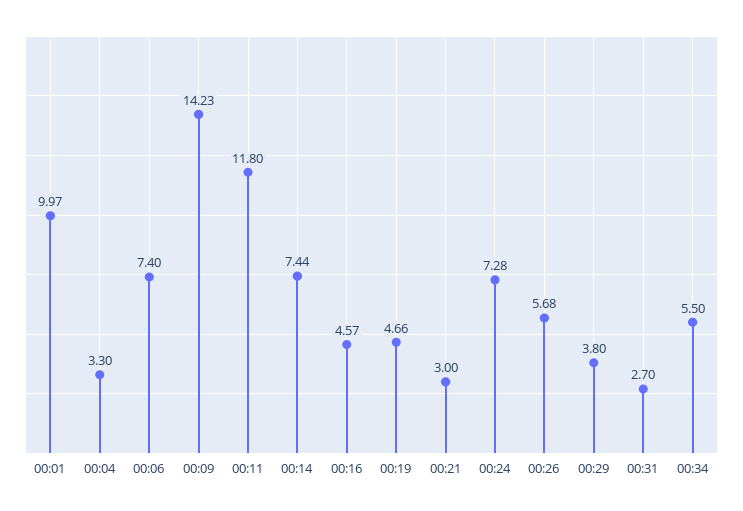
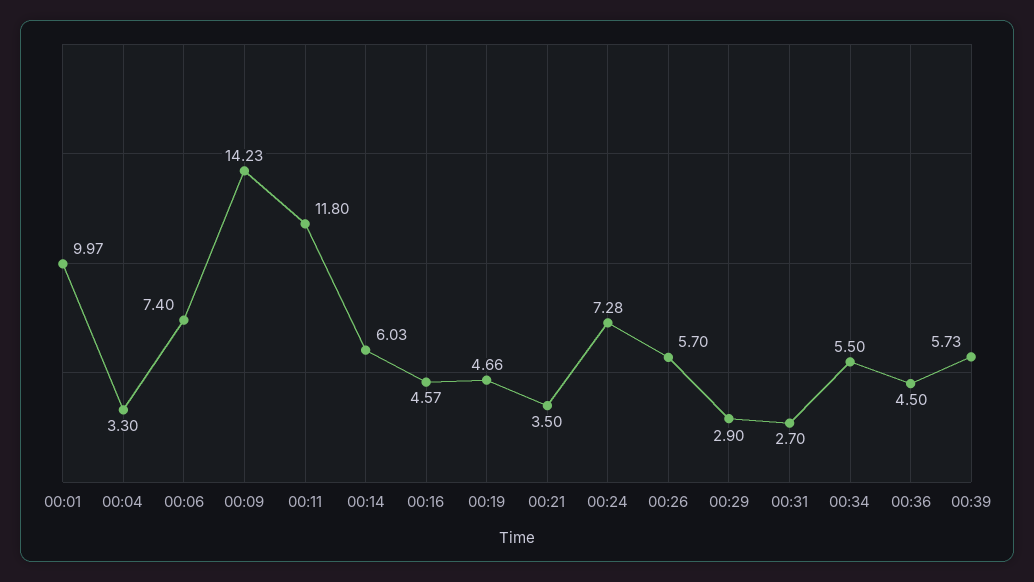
00:14: 7.44 -> 6.03
00:21: 3 -> 3.5
00:26: 5.68 -> 5.7
00:29: 3.8 -> 2.9
00:36: none -> 4.5
00:39: none -> 5.73

